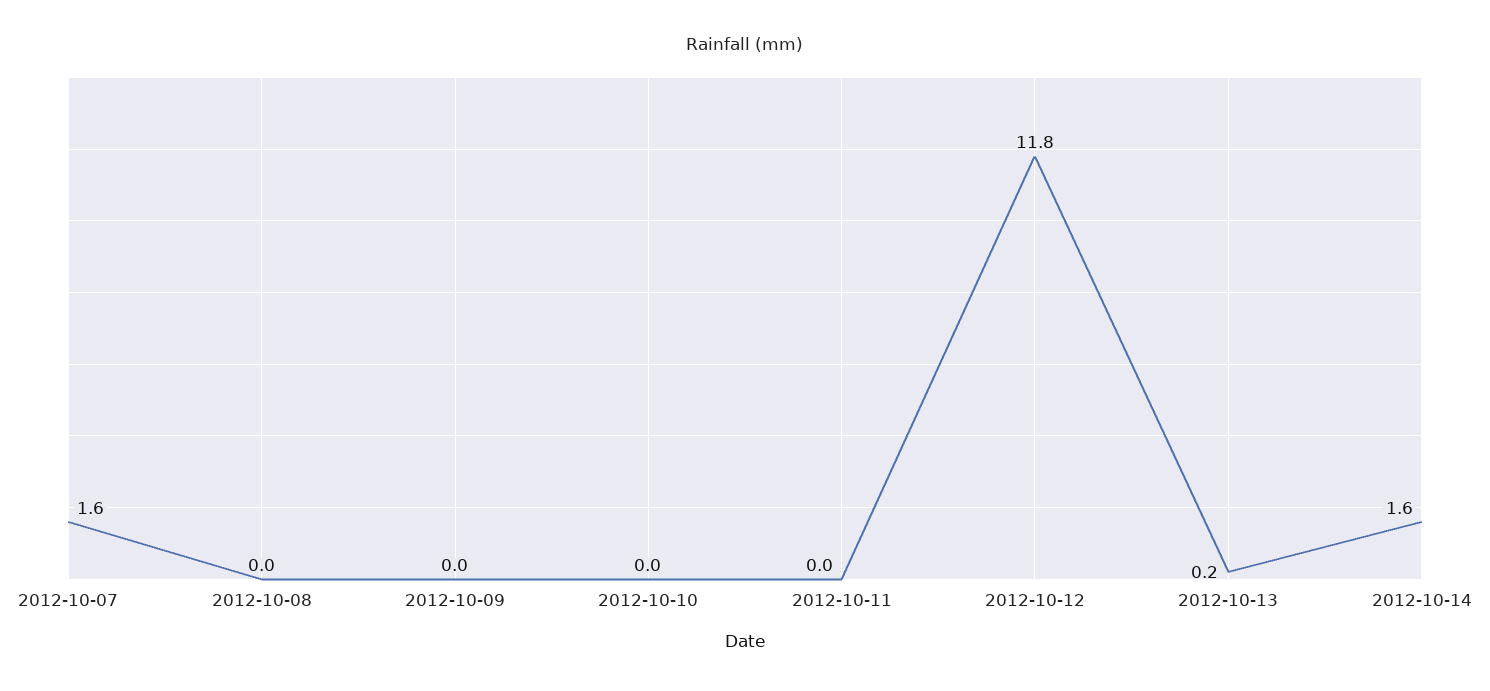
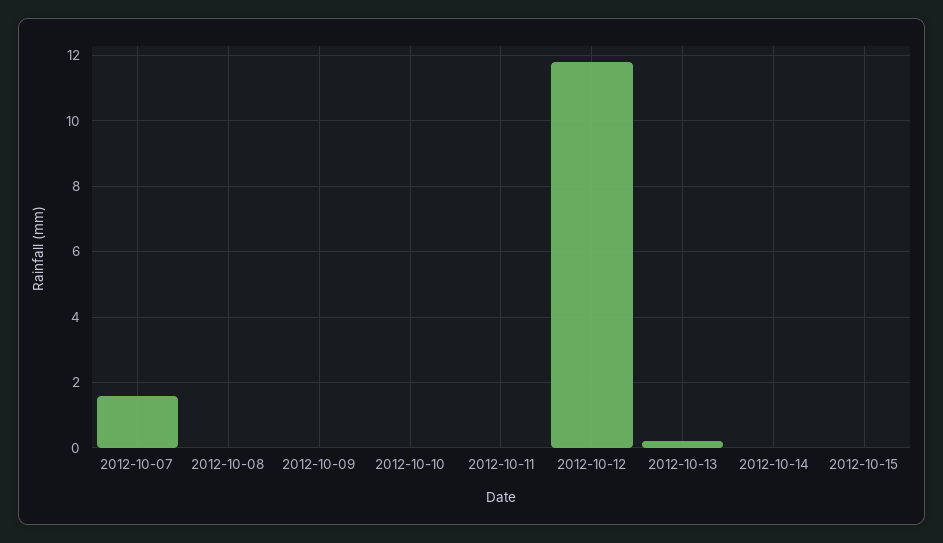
2012-10-14: 1.6 -> 0
2012-10-15: none -> 0

